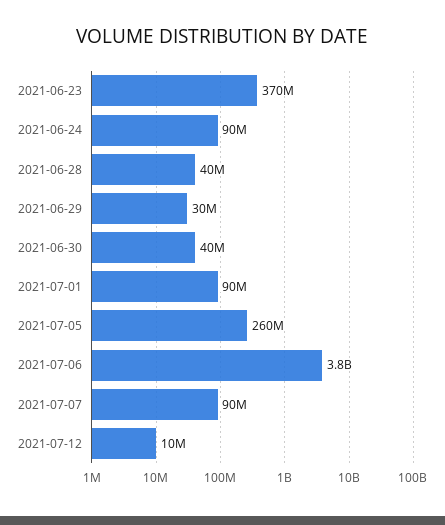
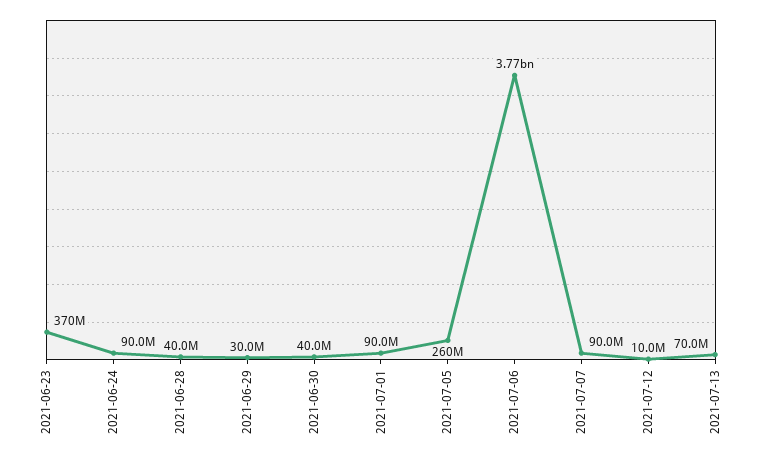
2021-07-13: none -> 70000000

